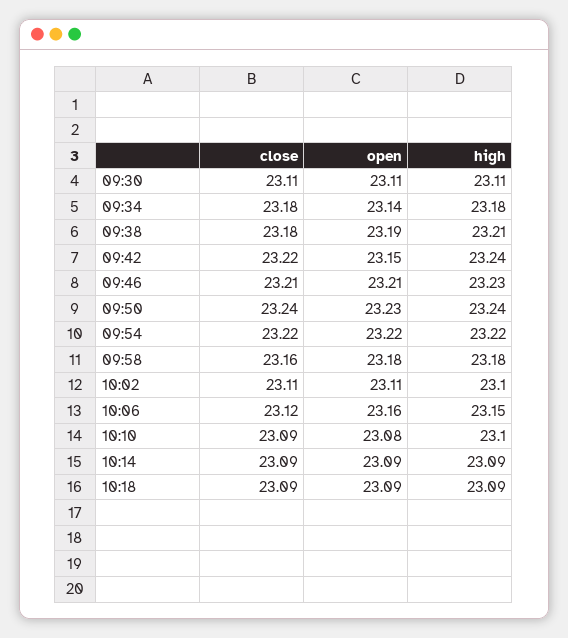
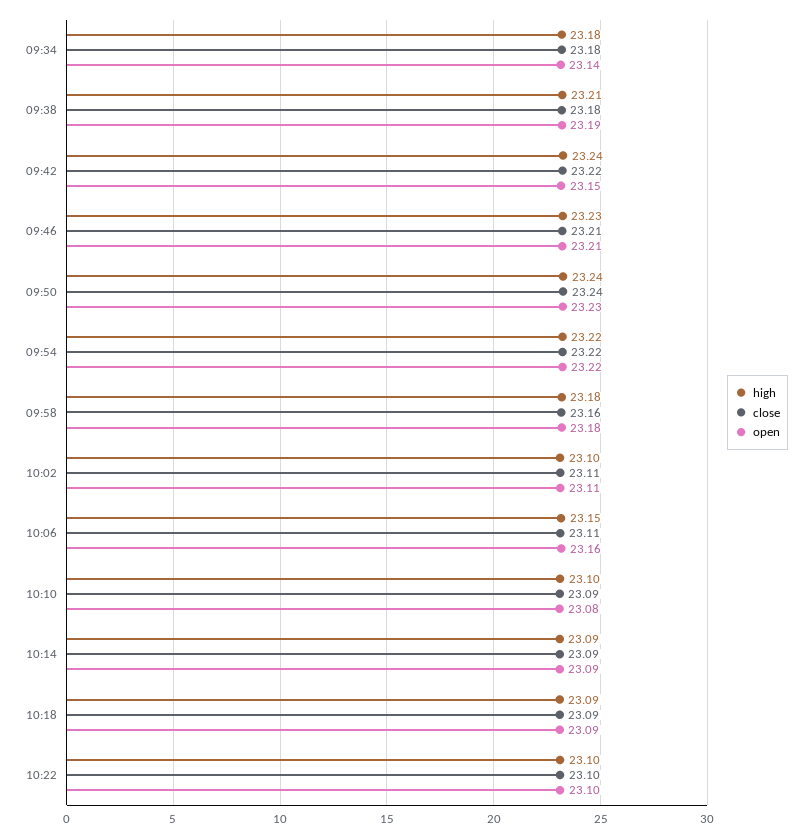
close, 09:30: 23.11 -> none
open, 09:30: 23.11 -> none
high, 09:30: 23.11 -> none
close, 10:06: 23.12 -> 23.11
high, 10:22: none -> 23.1
close, 10:22: none -> 23.1
open, 10:22: none -> 23.1

